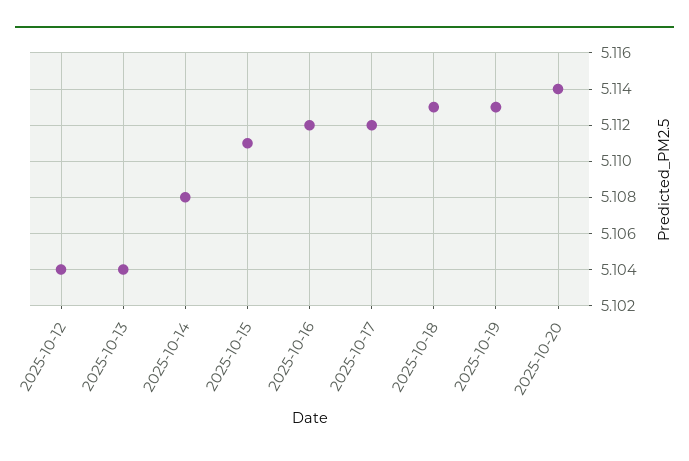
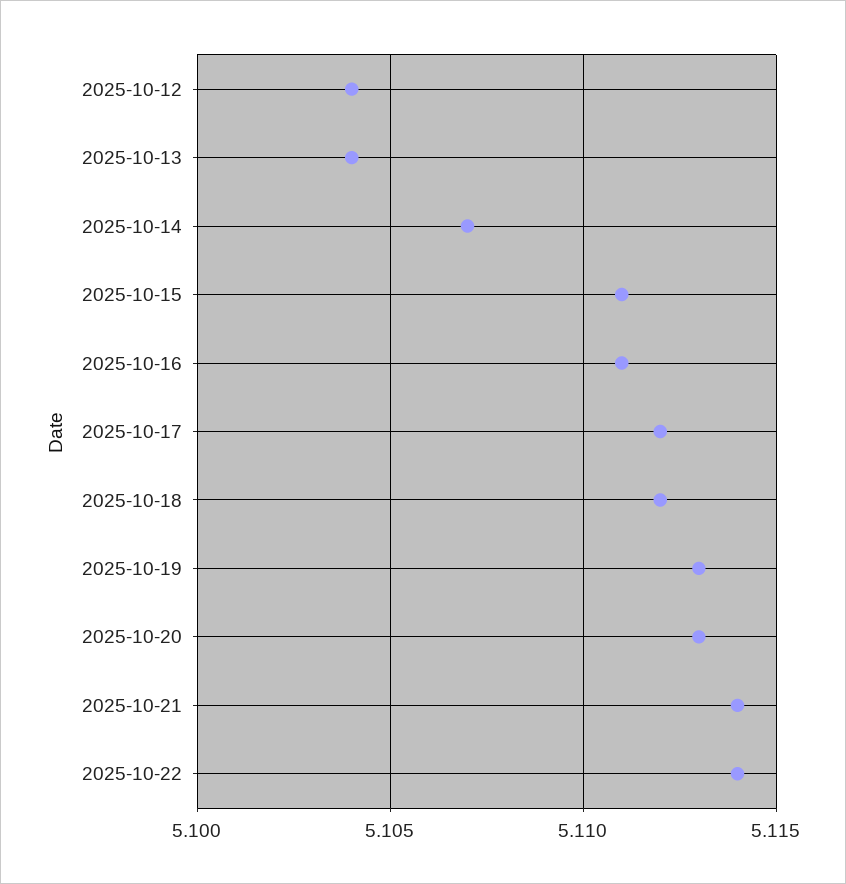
2025-10-14: 5.108 -> 5.107
2025-10-16: 5.112 -> 5.111
2025-10-18: 5.113 -> 5.112
2025-10-20: 5.114 -> 5.113
2025-10-21: none -> 5.114
2025-10-22: none -> 5.114

